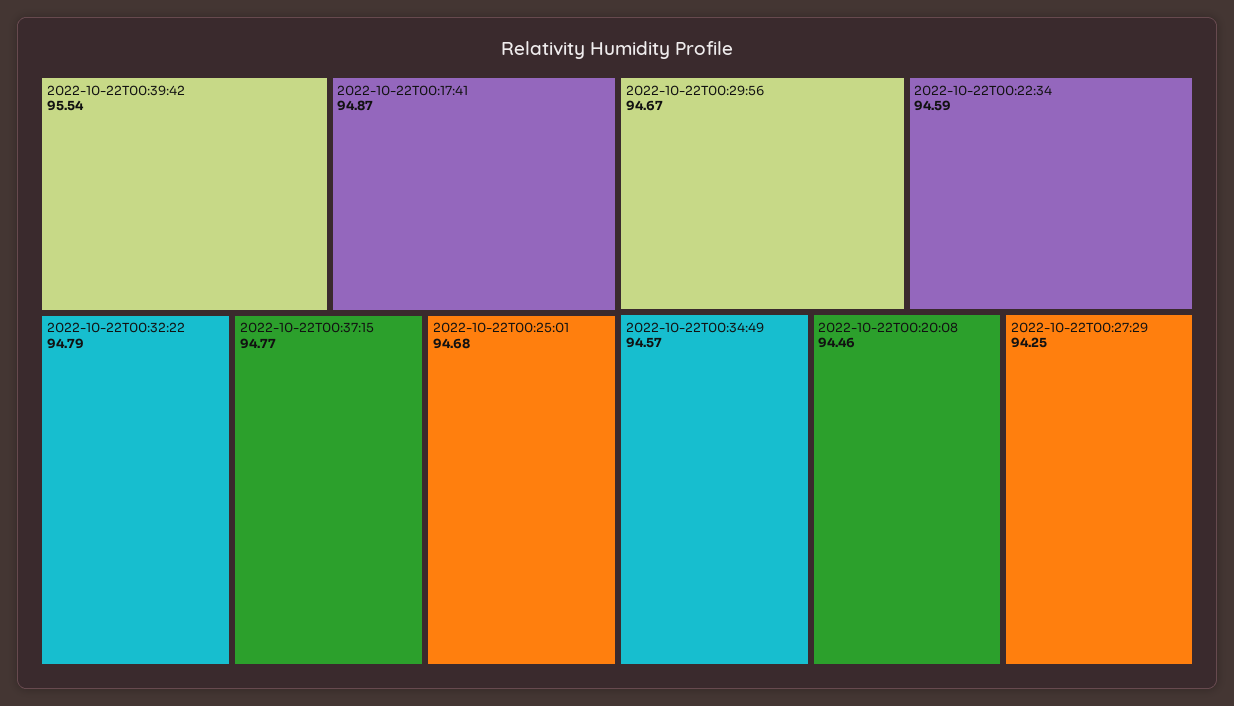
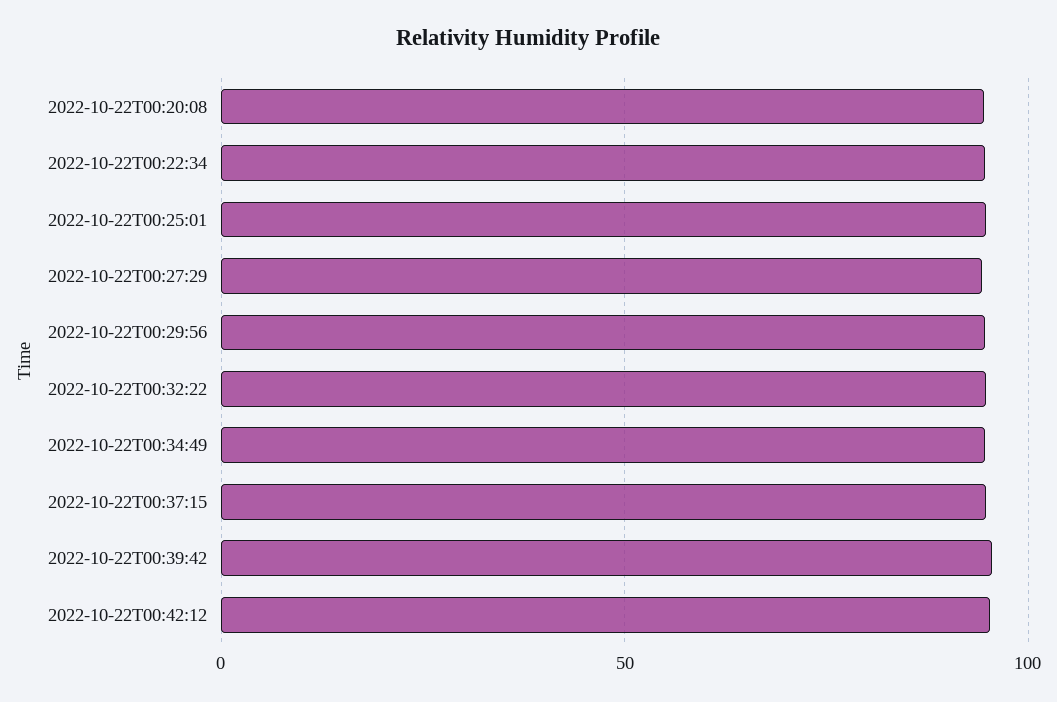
2022-10-22T00:17:41: 94.87 -> none
2022-10-22T00:42:12: none -> 95

